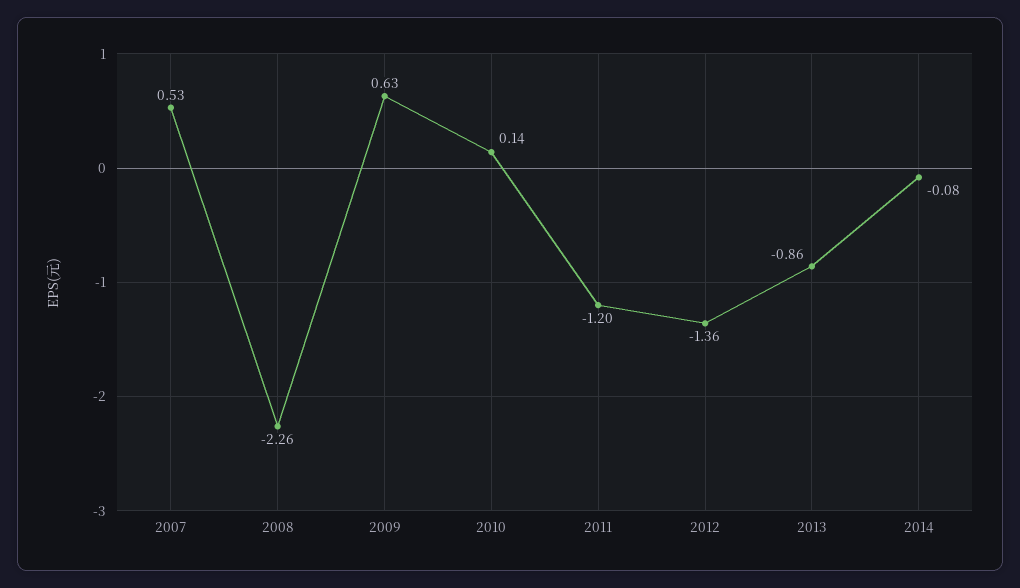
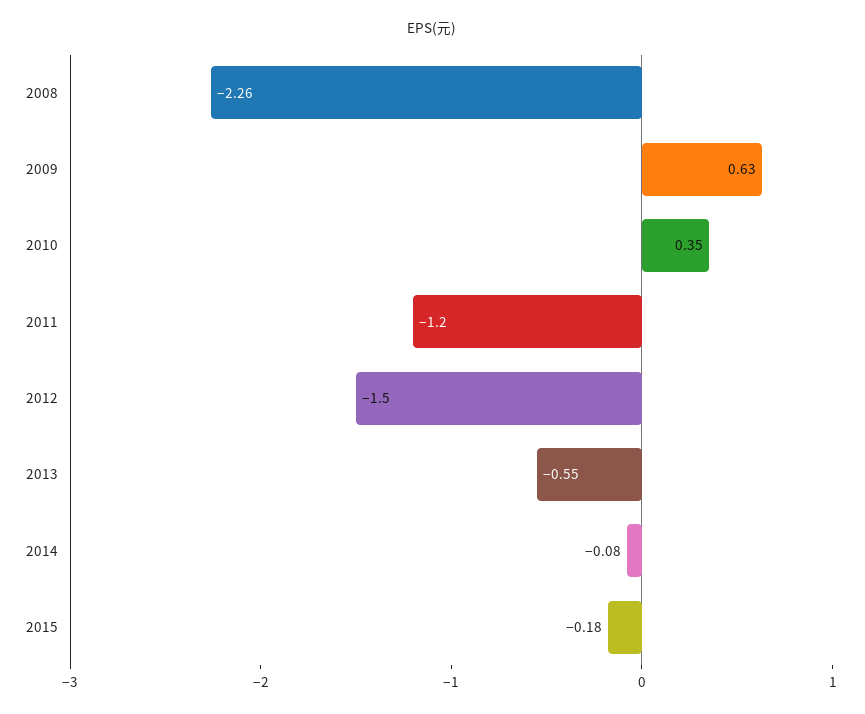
2007: 0.53 -> none
2010: 0.14 -> 0.35
2012: -1.36 -> -1.5
2013: -0.86 -> -0.55
2015: none -> -0.18

